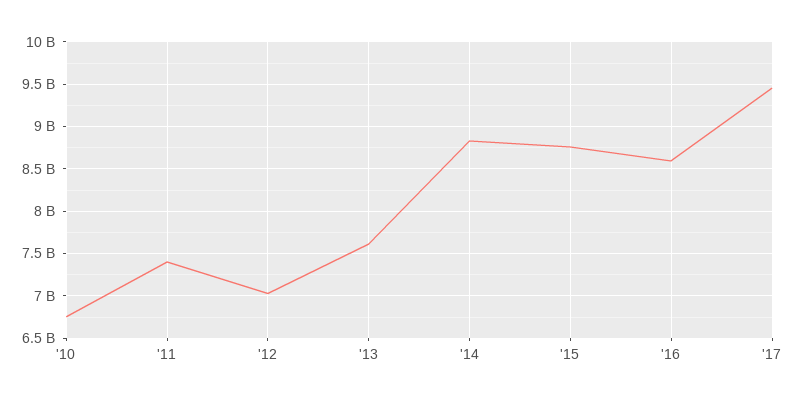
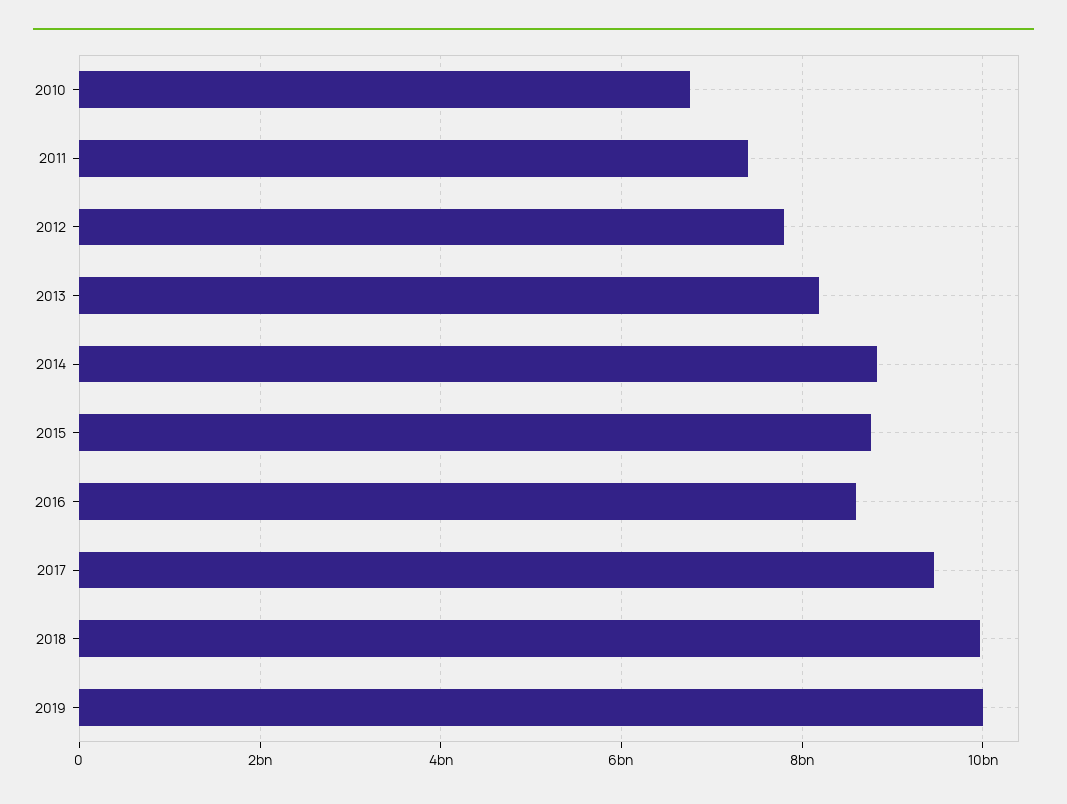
'12: 7000000000 -> 7800000000
'13: 7600000000 -> 8200000000
2018: none -> 10000000000
2019: none -> 10000000000

